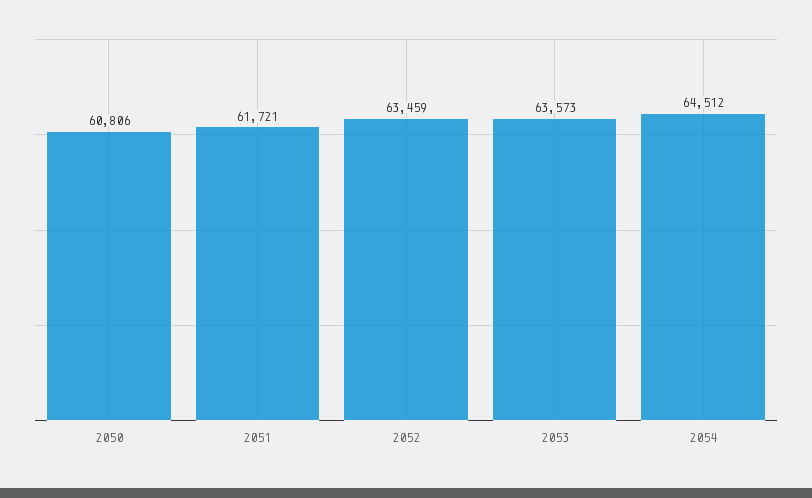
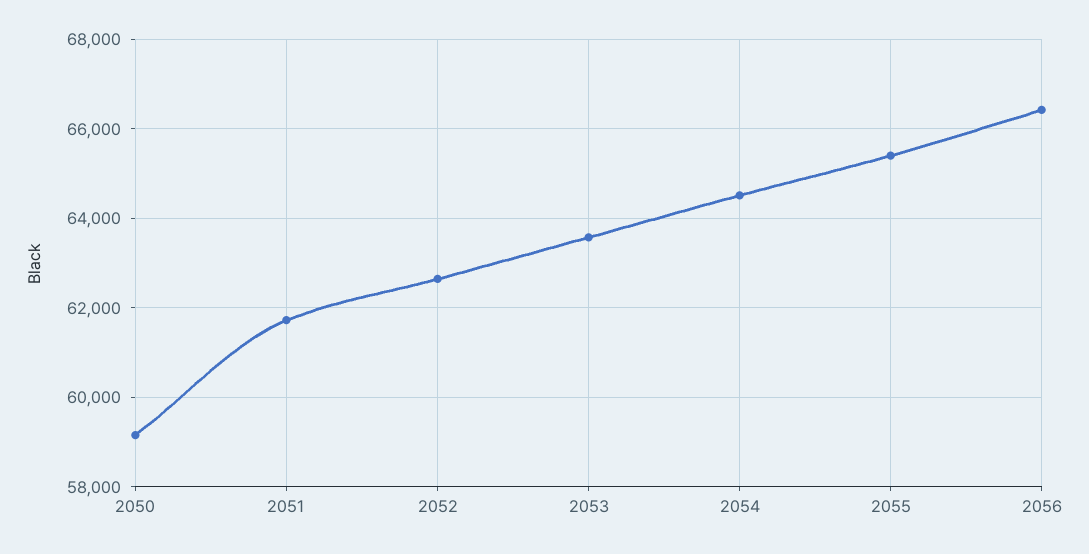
2050: 60806 -> 59200
2052: 63459 -> 62600
2055: none -> 65400
2056: none -> 66400

